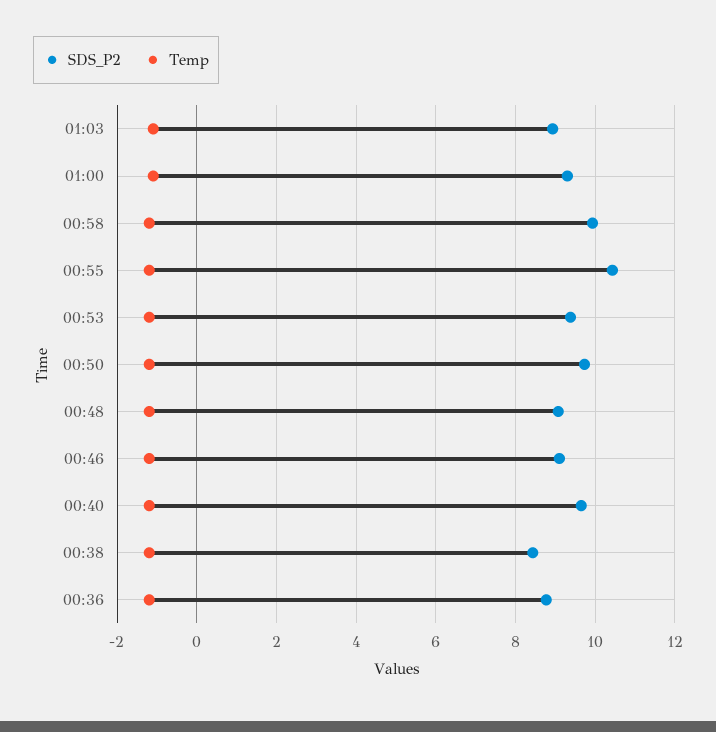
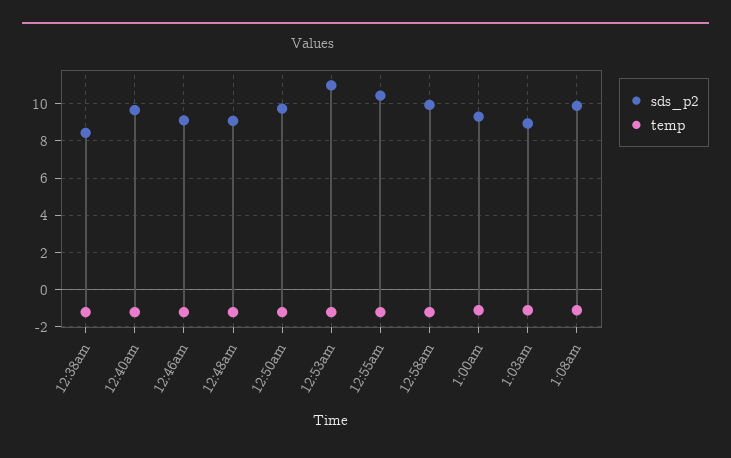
SDS_P2, 00:53: 9.4 -> 11
SDS_P2, 00:36: 8.8 -> none
Temp, 00:36: -1.2 -> none
SDS_P2, 1:08am: none -> 10
Temp, 1:08am: none -> -1

